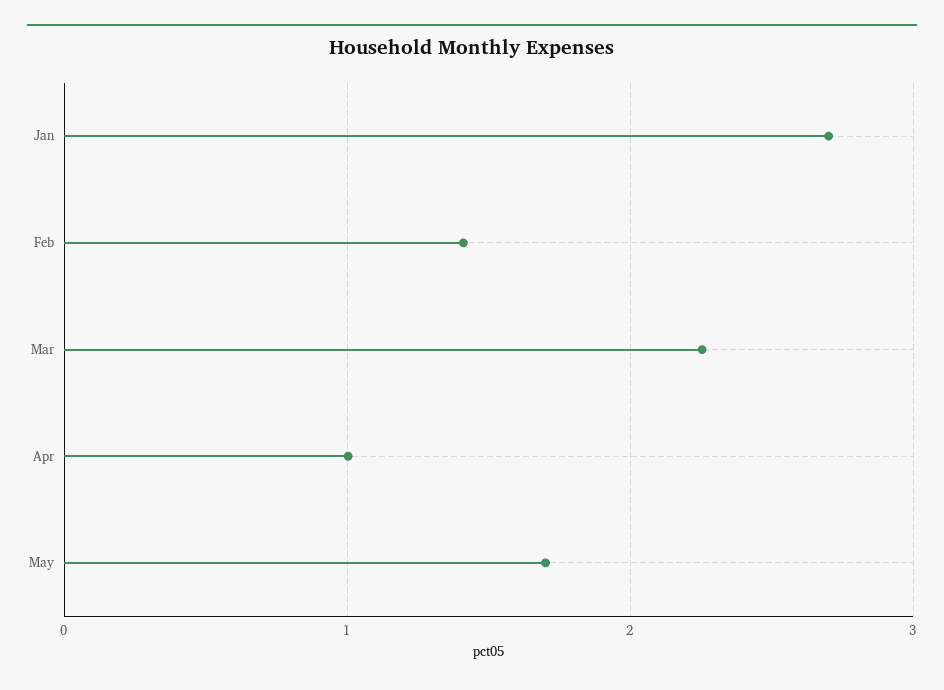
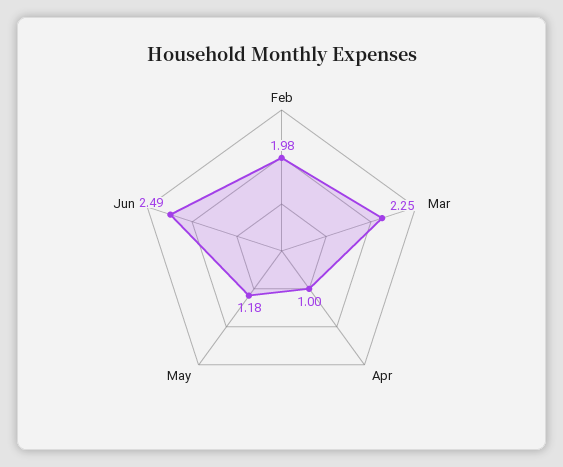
Jan: 2.7 -> none
Feb: 1.4 -> 1.98
May: 1.7 -> 1.18
Jun: none -> 2.49

